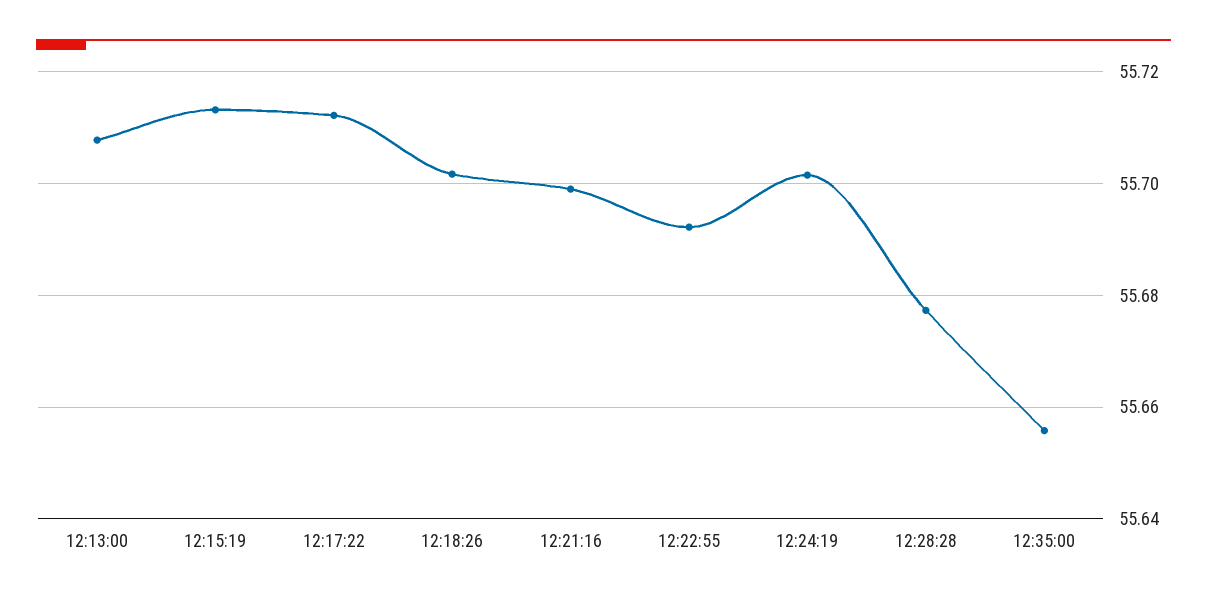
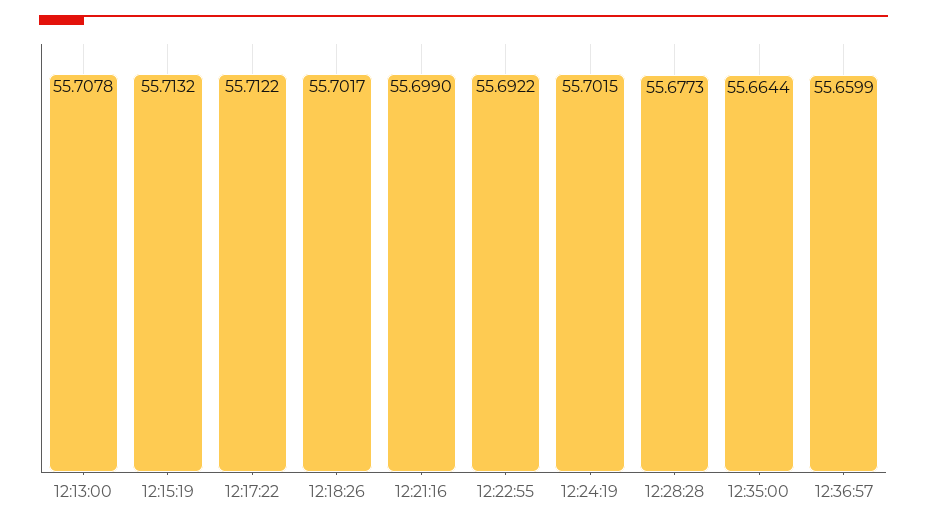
12:35:00: 55.656 -> 55.6644
12:36:57: none -> 55.6599

